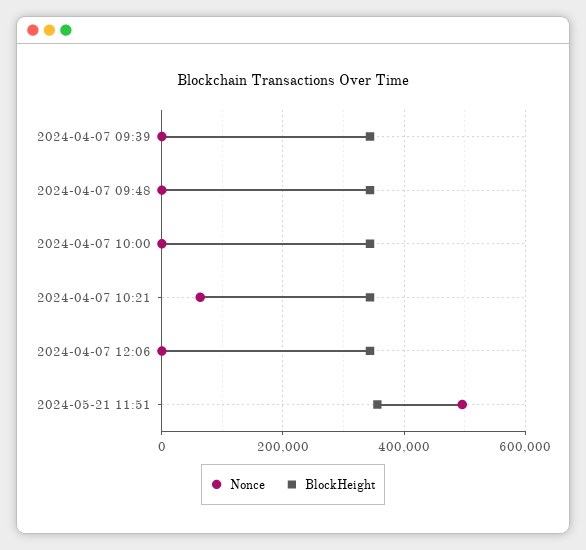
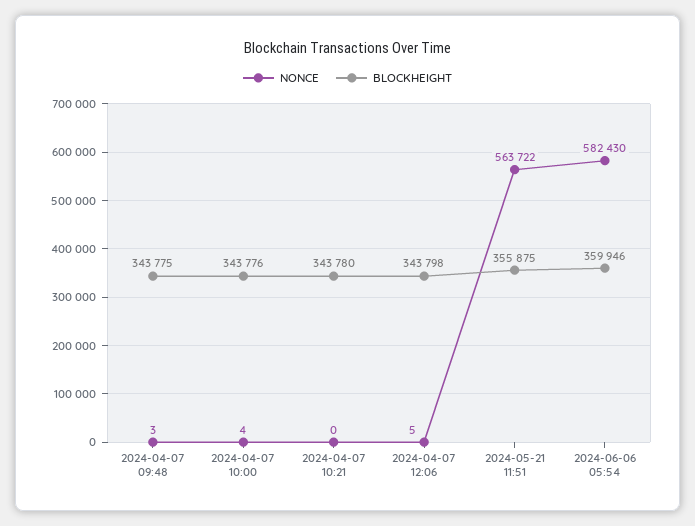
Nonce, 2024-04-07 09:39: 0 -> none
BlockHeight, 2024-04-07 09:39: 340000 -> none
Nonce, 2024-04-07 10:21: 60000 -> 0
Nonce, 2024-05-21 11:51: 500000 -> 563722
Nonce, 2024-06-06 05:54: none -> 582430
BlockHeight, 2024-06-06 05:54: none -> 359946

